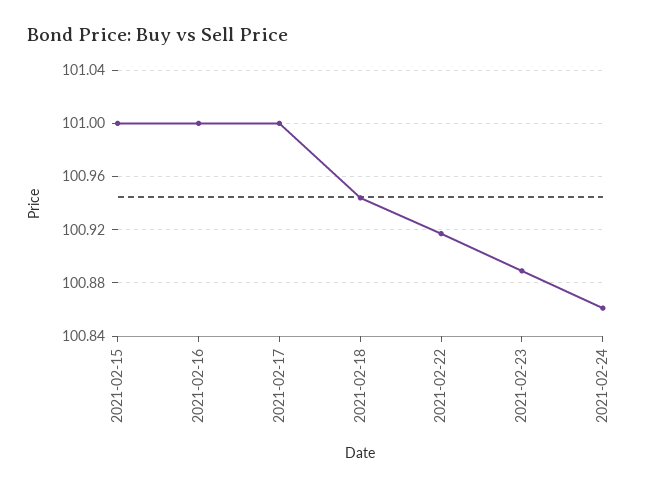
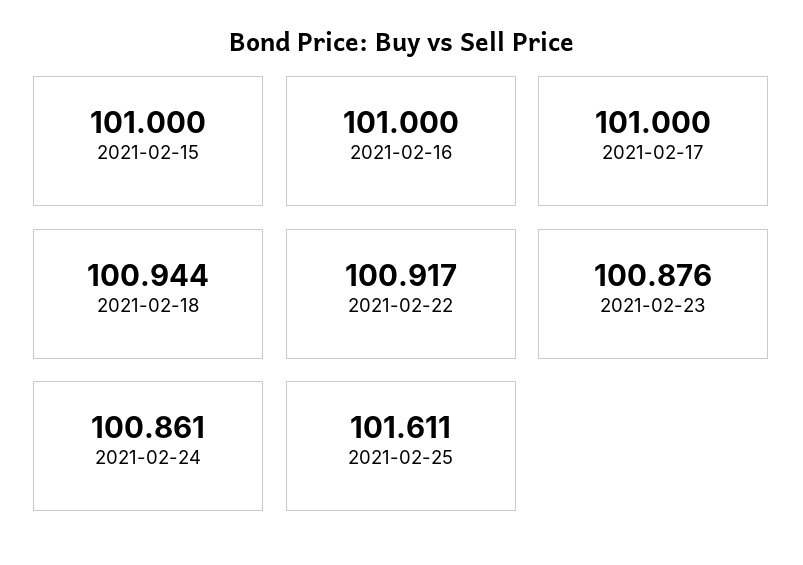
2021-02-23: 100.89 -> 100.876
2021-02-25: none -> 101.611

